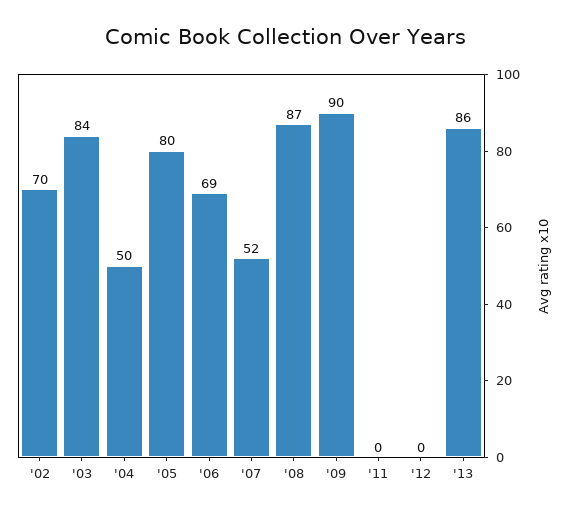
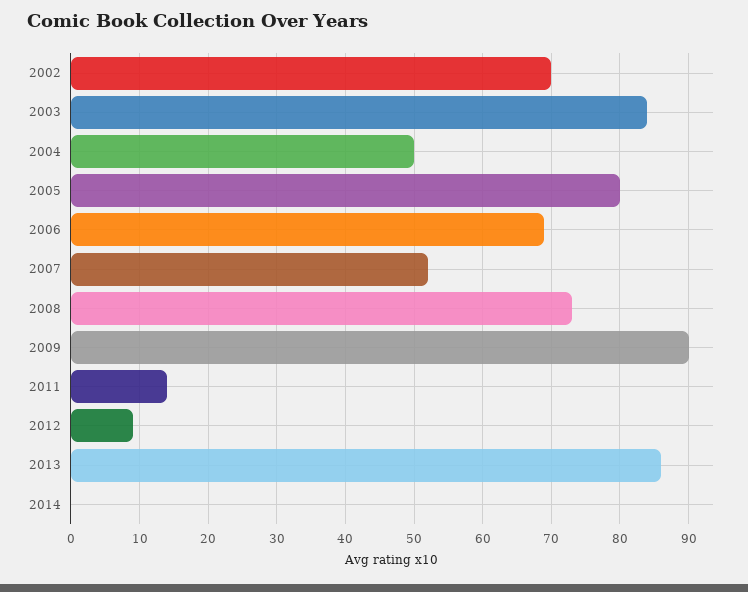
'08: 87 -> 73
'11: 0 -> 14
'12: 0 -> 9
2014: none -> 0

